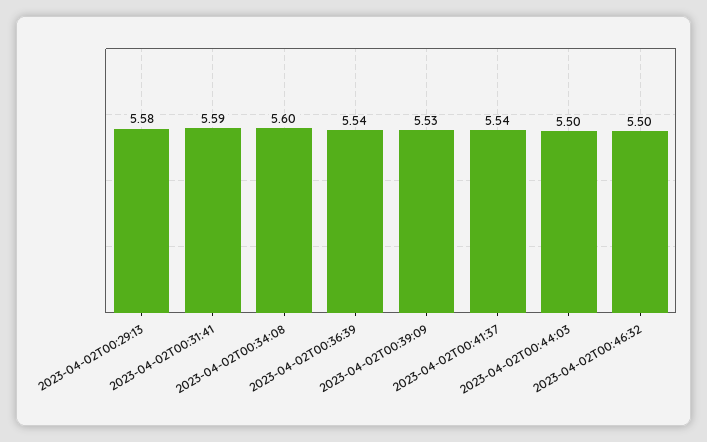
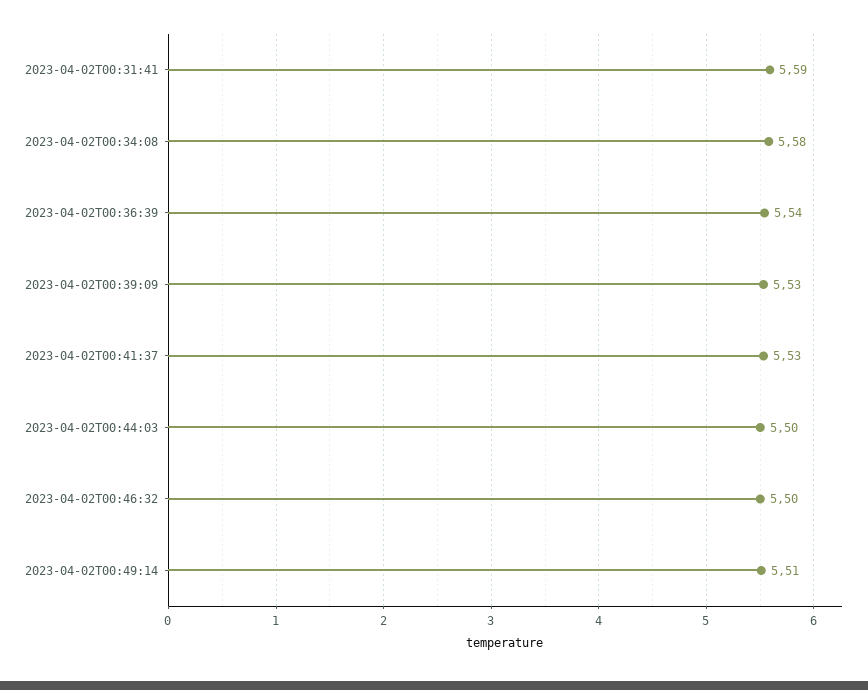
2023-04-02T00:29:13: 5.58 -> none
2023-04-02T00:34:08: 5.6 -> 5.58
2023-04-02T00:41:37: 5.54 -> 5.53
2023-04-02T00:49:14: none -> 5.51

